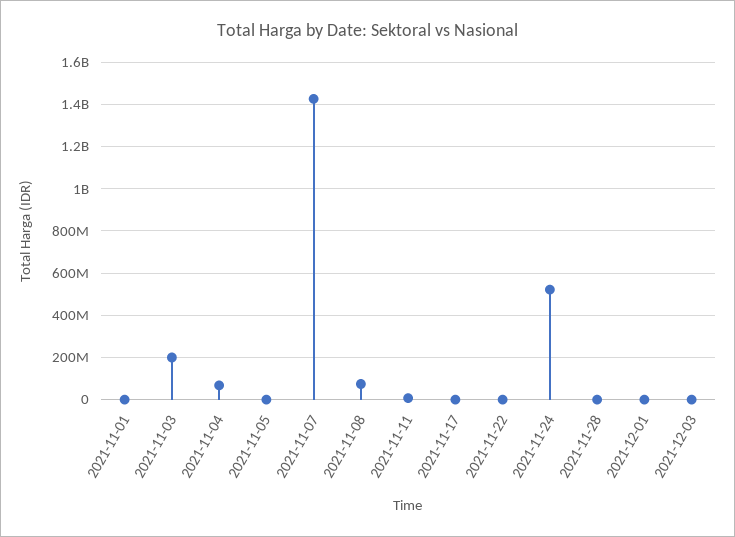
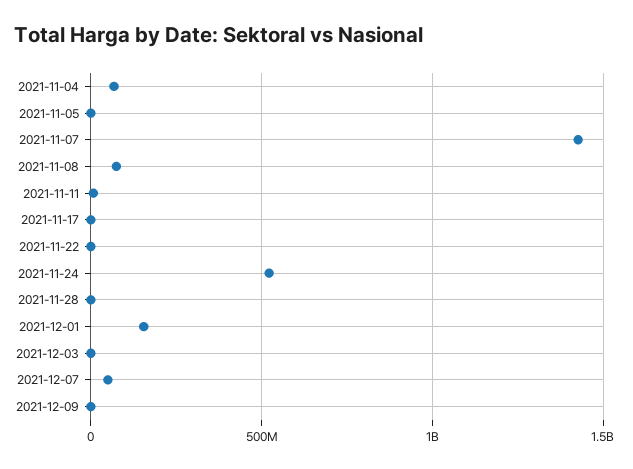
2021-11-01: 0 -> none
2021-11-03: 200000000 -> none
2021-12-01: 0 -> 150000000
2021-12-07: none -> 50000000
2021-12-09: none -> 0

